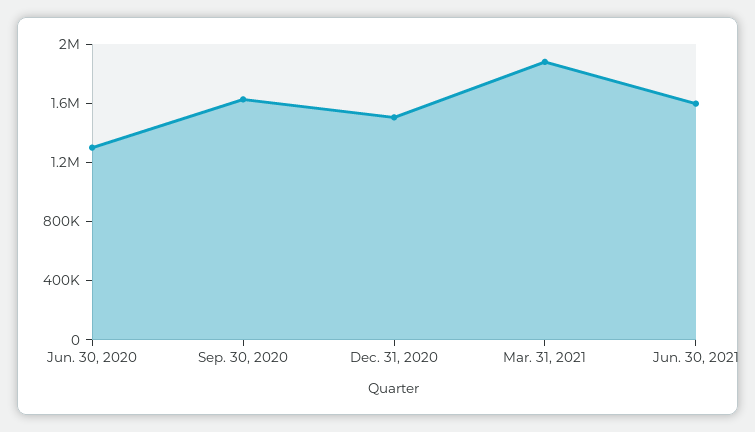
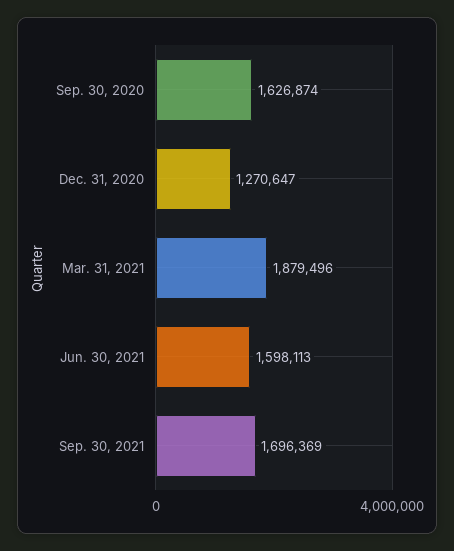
Jun. 30, 2020: 1300000 -> none
Dec. 31, 2020: 1500000 -> 1270647
Sep. 30, 2021: none -> 1696369

